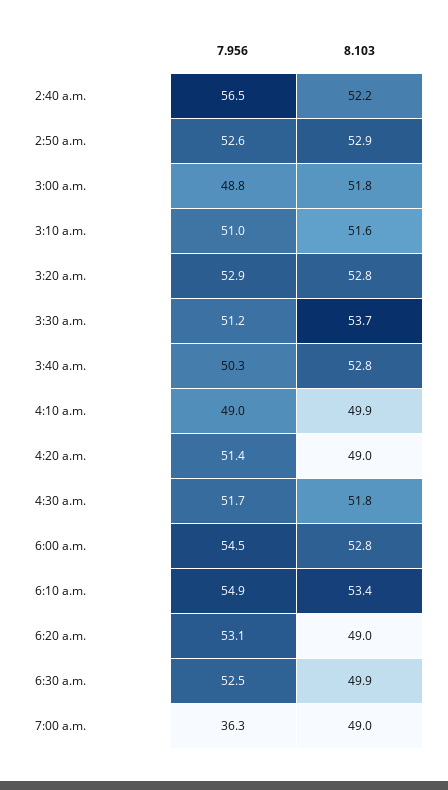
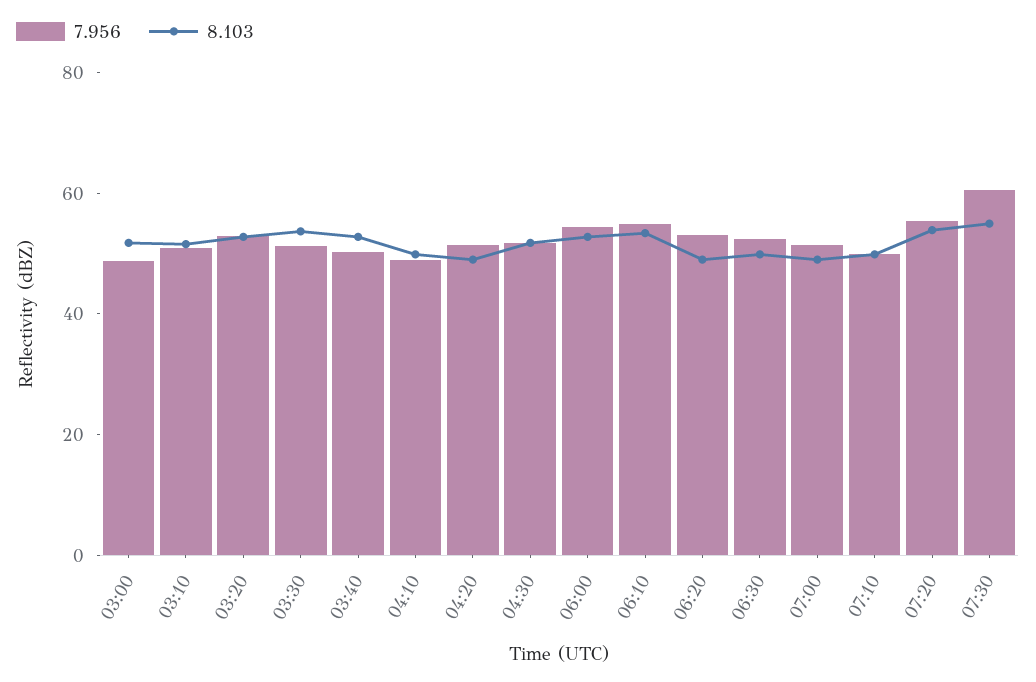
7.956, 2:40 a.m.: 56.5 -> none
8.103, 2:40 a.m.: 52.2 -> none
7.956, 2:50 a.m.: 52.6 -> none
8.103, 2:50 a.m.: 52.9 -> none
7.956, 7:00 a.m.: 36.3 -> 50
7.956, 07:10: none -> 50
8.103, 07:10: none -> 50
7.956, 07:20: none -> 55
8.103, 07:20: none -> 55
7.956, 07:30: none -> 60
8.103, 07:30: none -> 55

